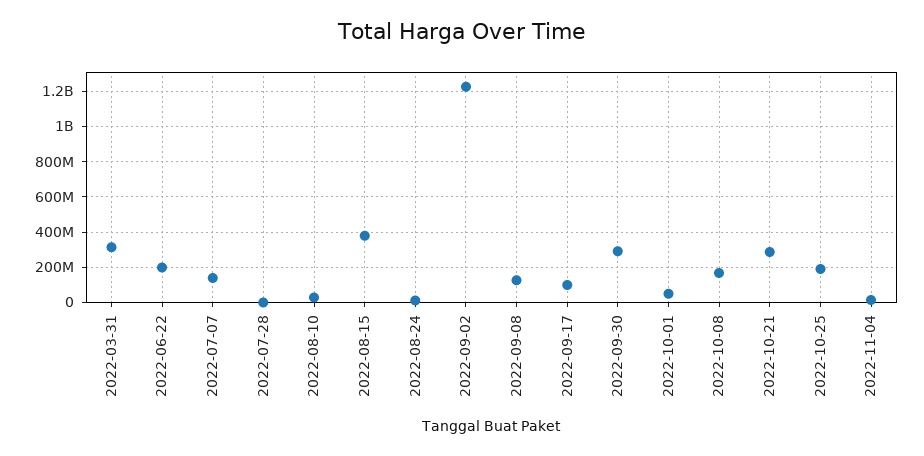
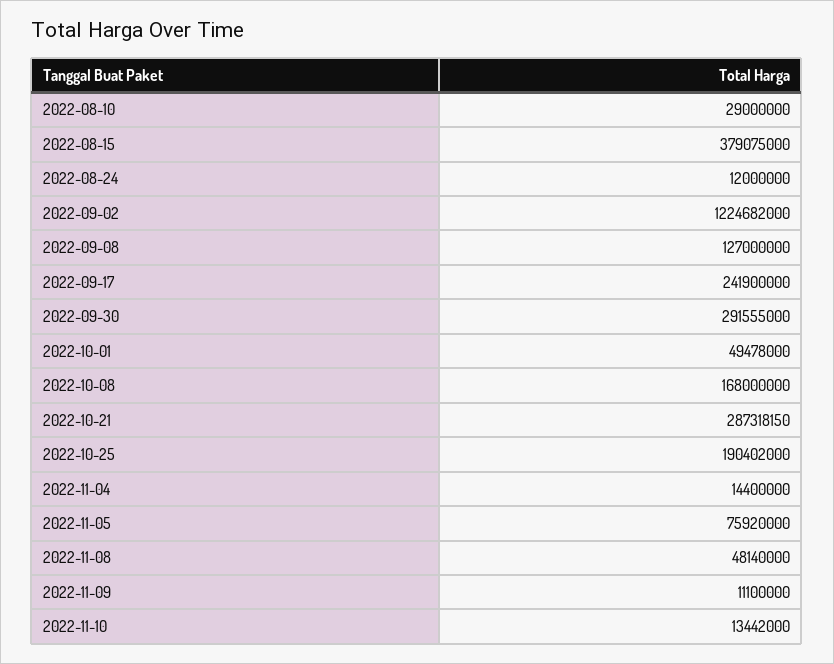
2022-03-31: 300000000 -> none
2022-06-22: 200000000 -> none
2022-07-07: 150000000 -> none
2022-07-28: 0 -> none
2022-09-17: 100000000 -> 241900000
2022-11-05: none -> 75920000
2022-11-08: none -> 48140000
2022-11-09: none -> 11100000
2022-11-10: none -> 13442000

